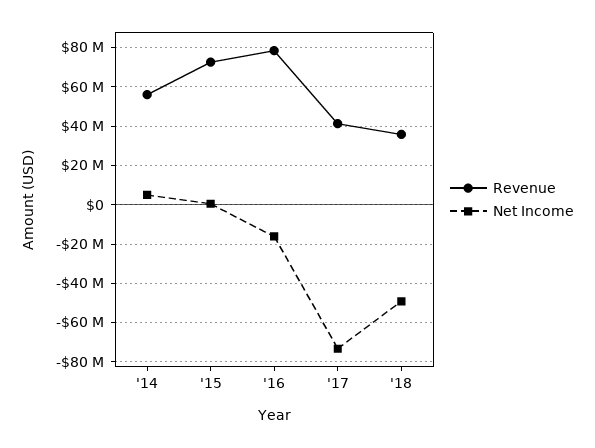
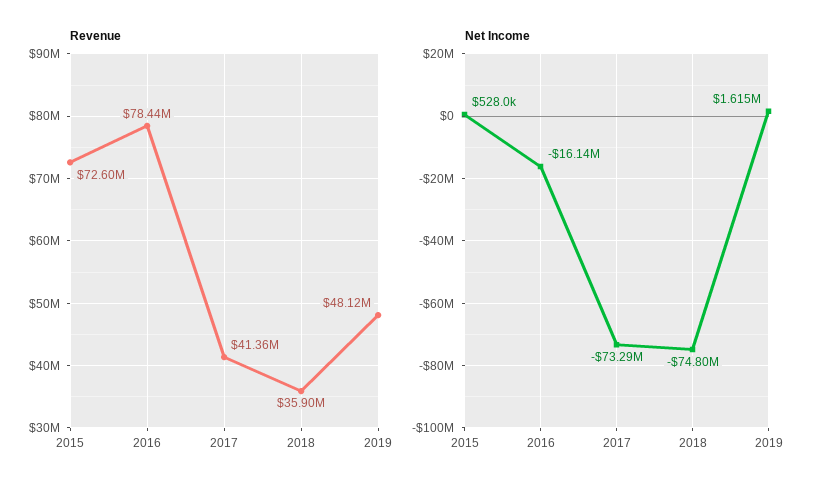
Revenue, '14: 55000000 -> none
Net Income, '14: 5000000 -> none
Net Income, '18: -50000000 -> -74800000
Revenue, 2019: none -> 48120000
Net Income, 2019: none -> 1615000

